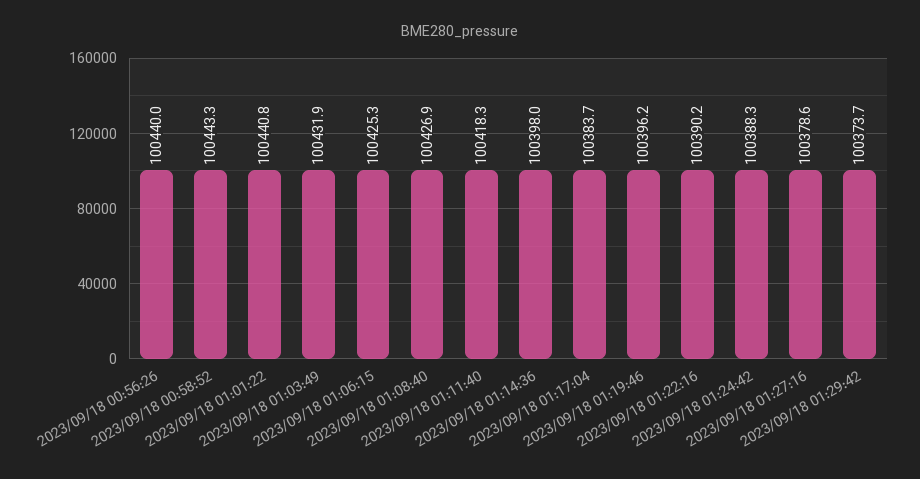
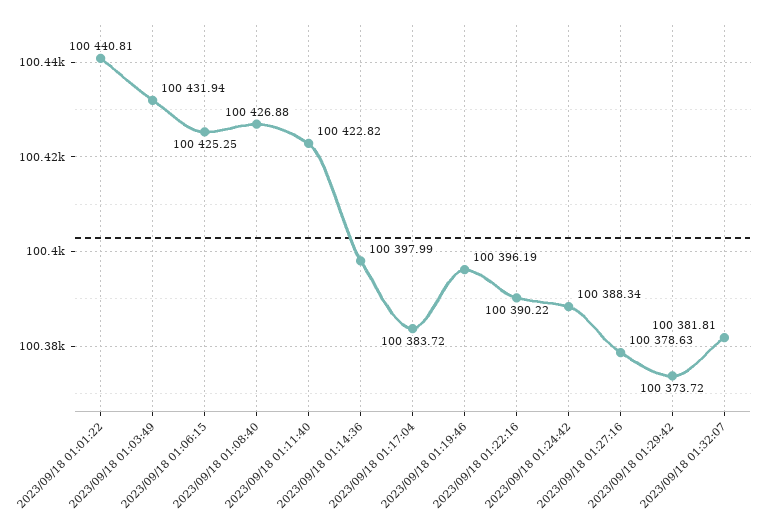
2023/09/18 00:56:26: 100440 -> none
2023/09/18 00:58:52: 100443.3 -> none
2023/09/18 01:11:40: 100418.3 -> 100422.82
2023/09/18 01:32:07: none -> 100381.81

